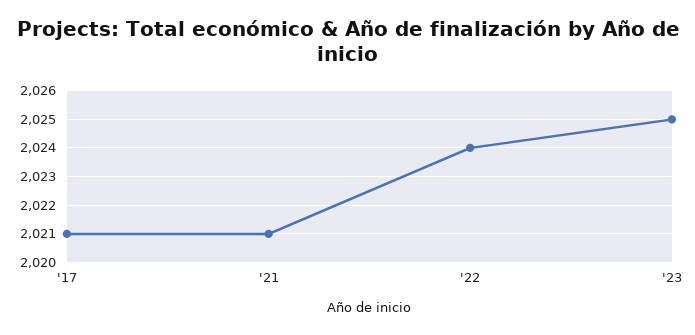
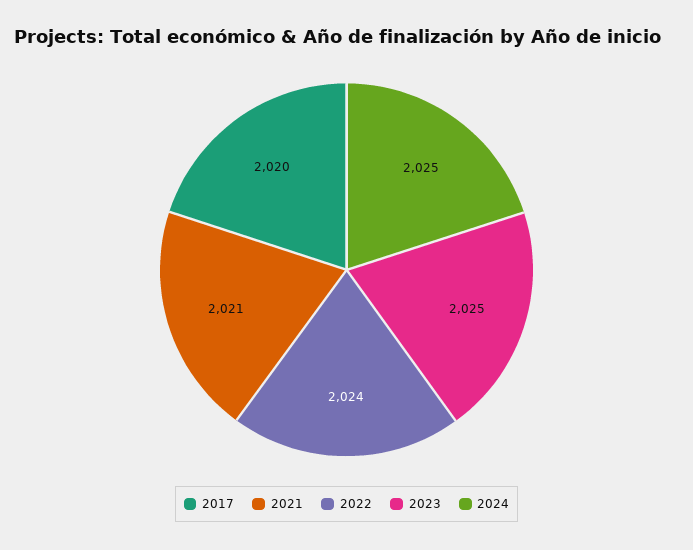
'17: 2021 -> 2020
2024: none -> 2025

